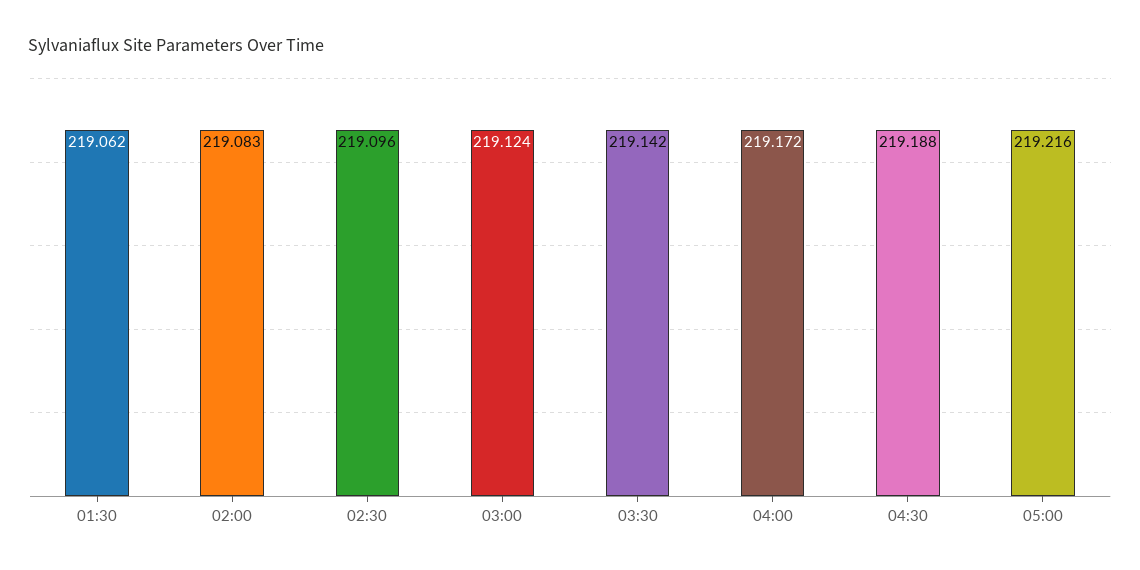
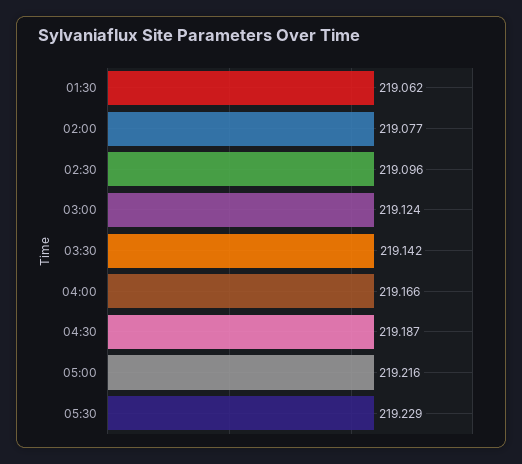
02:00: 219.083 -> 219.077
04:00: 219.172 -> 219.166
04:30: 219.188 -> 219.187
05:30: none -> 219.229

